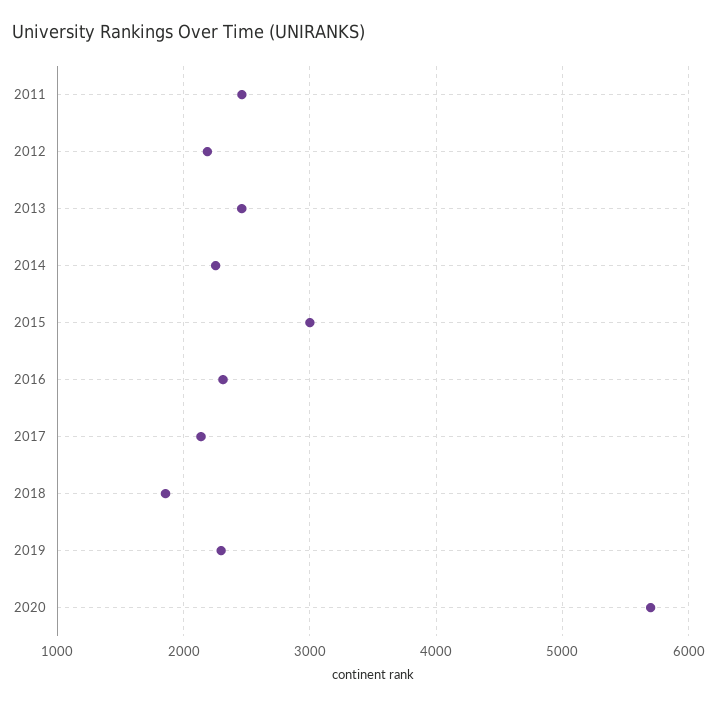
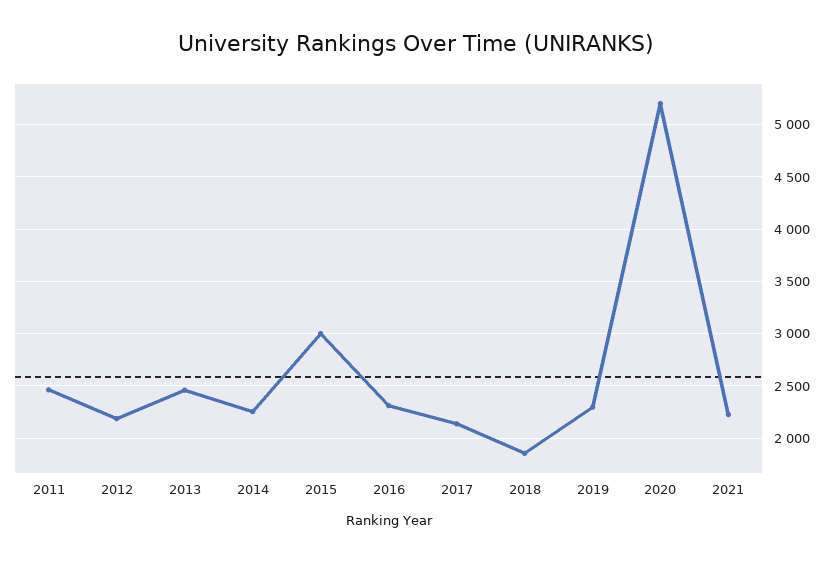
2020: 5700 -> 5200
2021: none -> 2200

